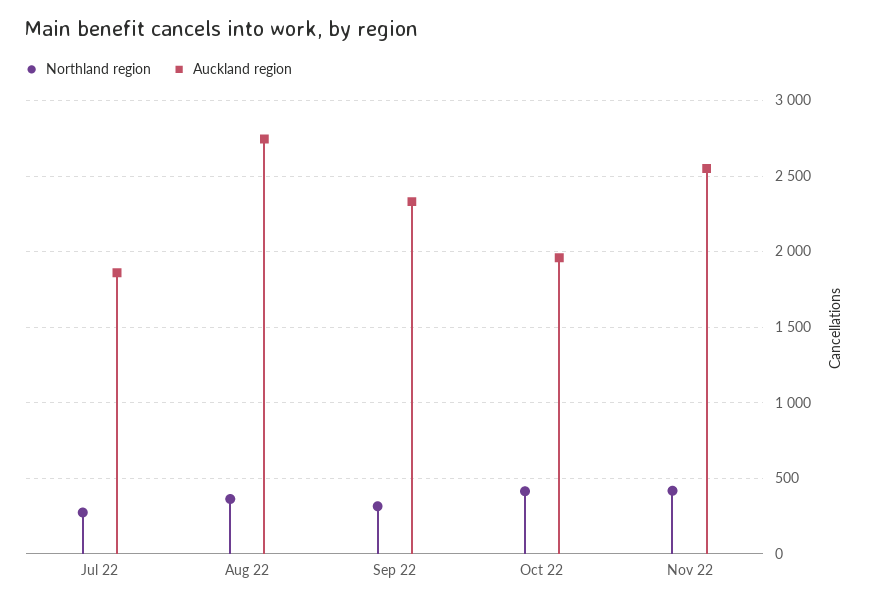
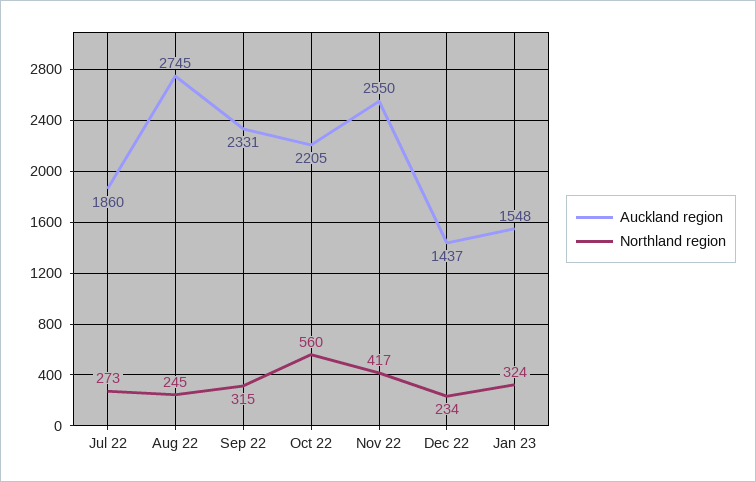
Northland region, Aug 22: 350 -> 245
Northland region, Oct 22: 400 -> 560
Auckland region, Oct 22: 1950 -> 2205
Auckland region, Dec 22: none -> 1437
Northland region, Dec 22: none -> 234
Auckland region, Jan 23: none -> 1548
Northland region, Jan 23: none -> 324

